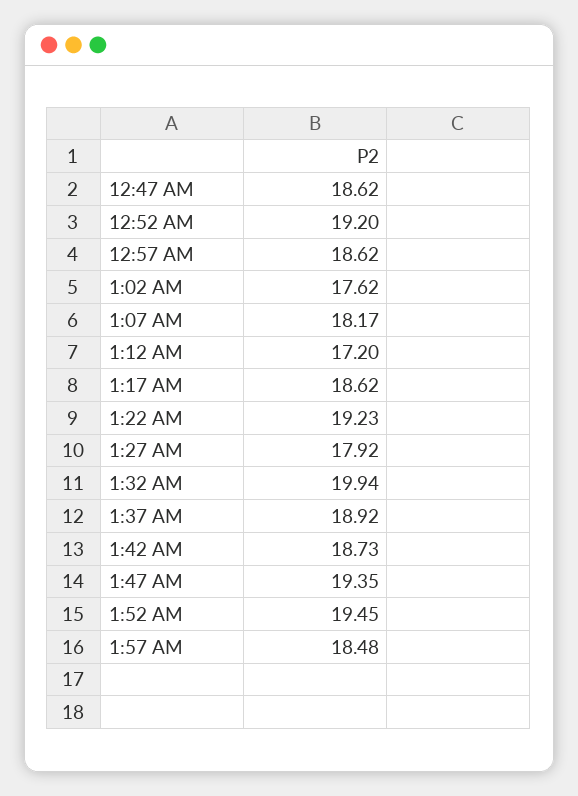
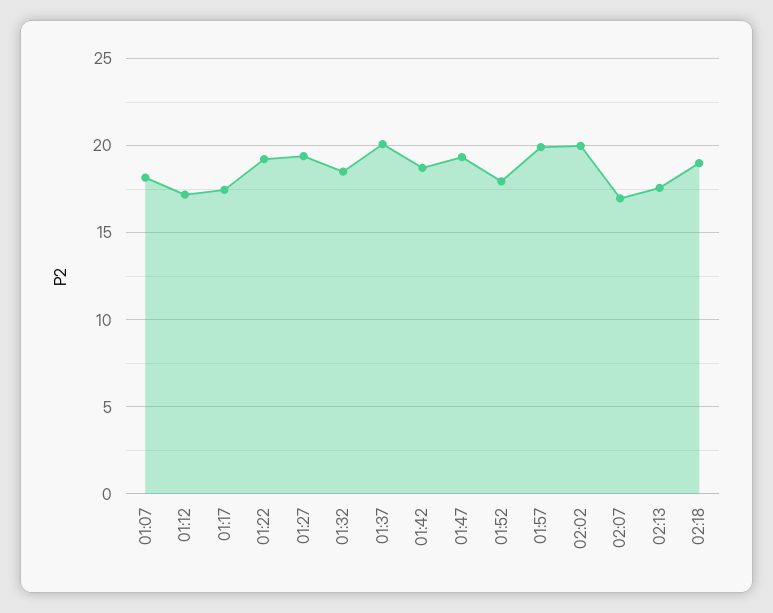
12:47 AM: 18.62 -> none
12:52 AM: 19.2 -> none
12:57 AM: 18.62 -> none
1:02 AM: 17.62 -> none
1:17 AM: 18.62 -> 17.5
1:27 AM: 17.92 -> 19.5
1:32 AM: 19.94 -> 18.5
1:37 AM: 18.92 -> 20
1:52 AM: 19.45 -> 18
1:57 AM: 18.48 -> 20
02:02: none -> 20
02:07: none -> 17
02:13: none -> 17.5
02:18: none -> 19

